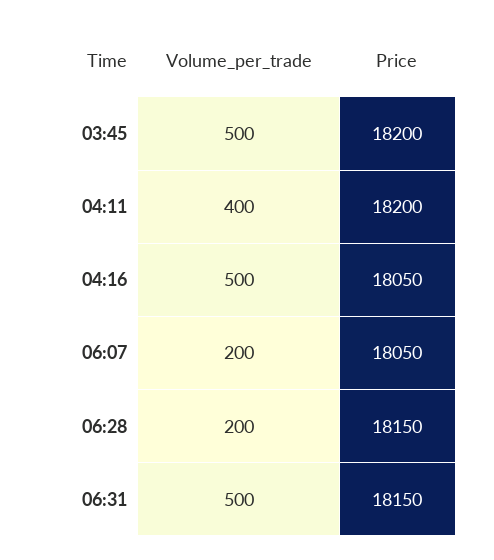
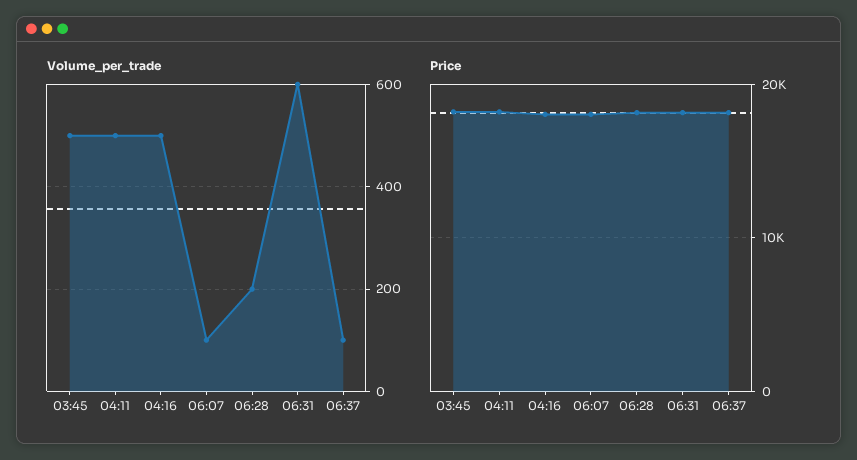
Volume_per_trade, 04:11: 400 -> 500
Volume_per_trade, 06:07: 200 -> 100
Volume_per_trade, 06:31: 500 -> 600
Volume_per_trade, 06:37: none -> 100
Price, 06:37: none -> 18000

